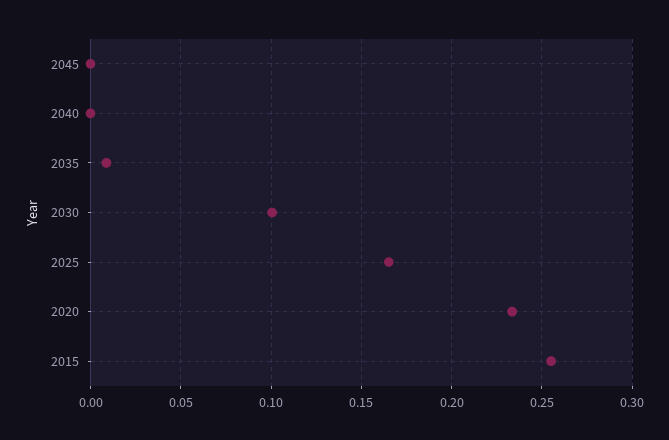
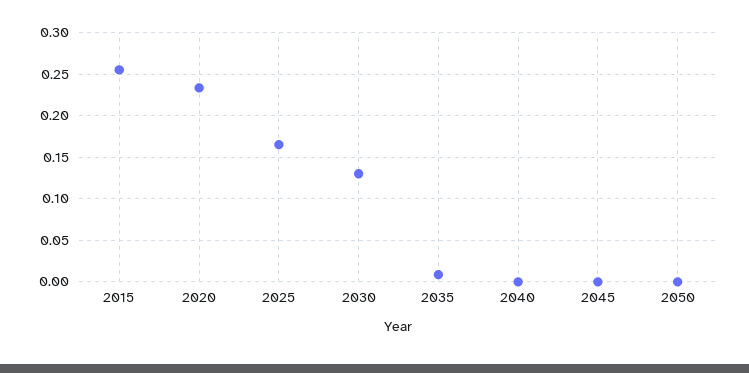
2030: 0.1 -> 0.13
2050: none -> 0

